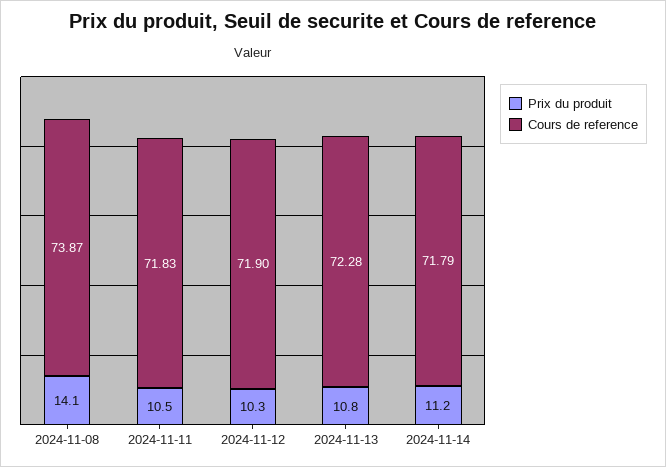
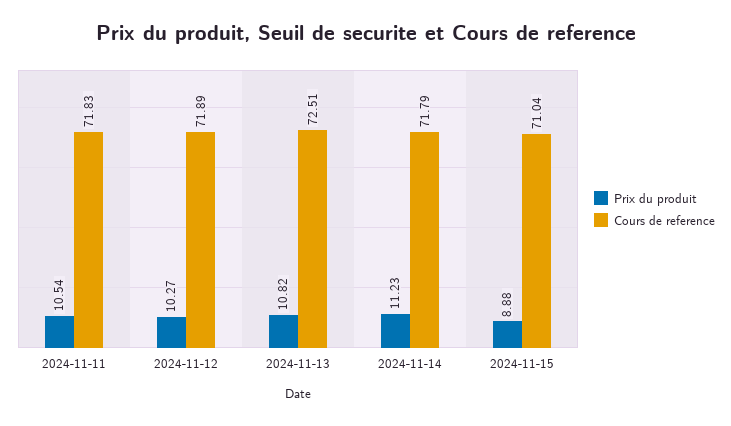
Prix du produit, 2024-11-08: 14.1 -> none
Cours de reference, 2024-11-08: 73.87 -> none
Cours de reference, 2024-11-12: 71.9 -> 71.89
Cours de reference, 2024-11-13: 72.28 -> 72.51
Prix du produit, 2024-11-15: none -> 8.88
Cours de reference, 2024-11-15: none -> 71.04

